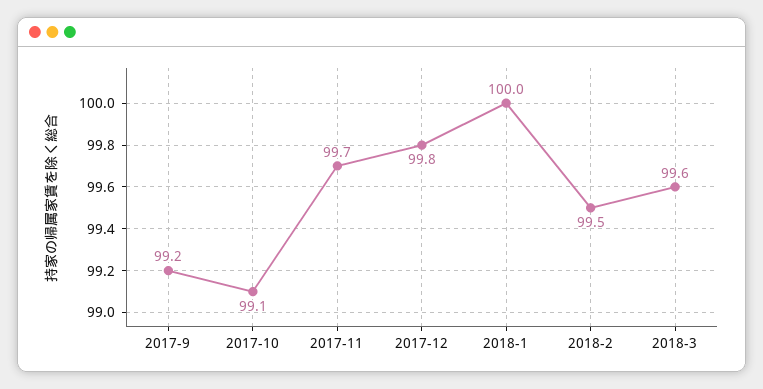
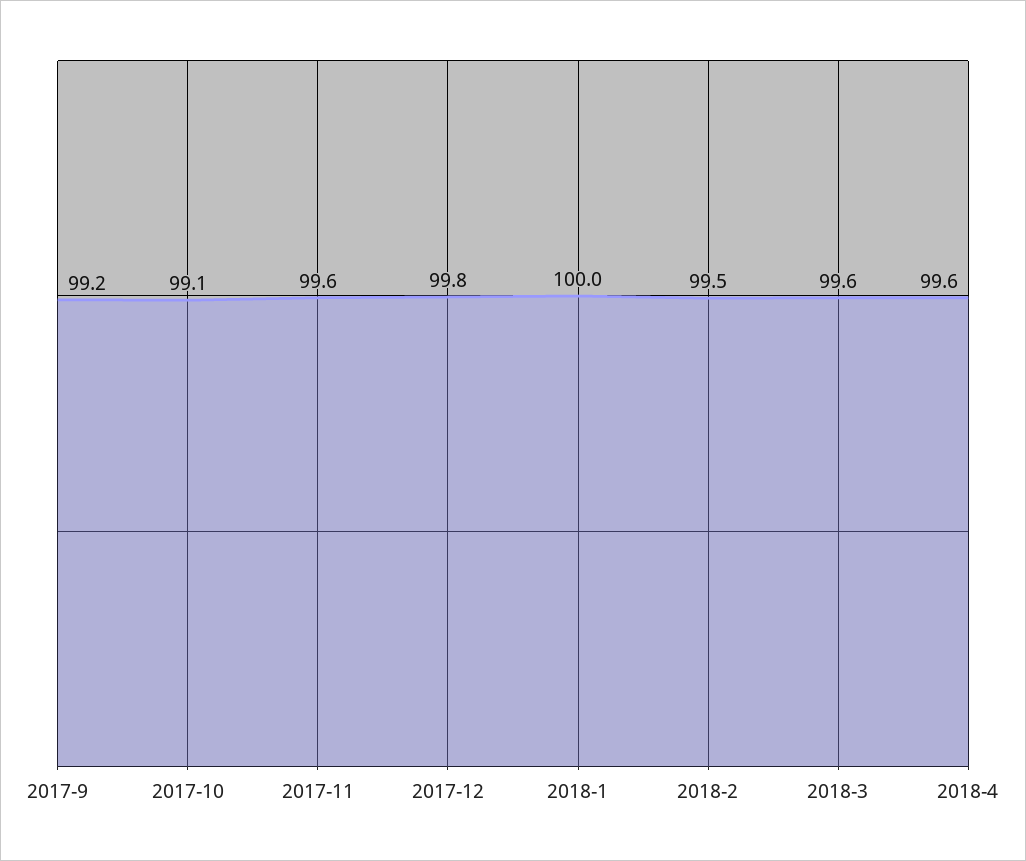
2017-11: 99.7 -> 99.6
2018-4: none -> 99.6

